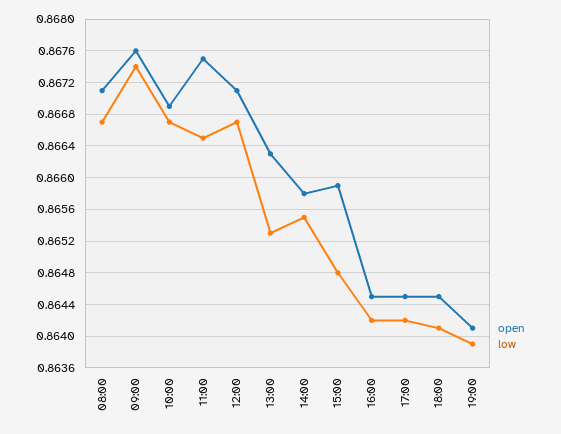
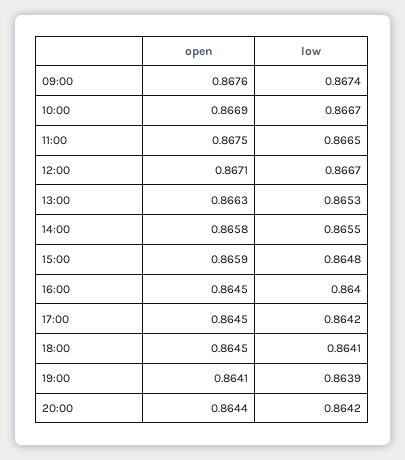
open, 08:00: 0.8671 -> none
low, 08:00: 0.8667 -> none
low, 16:00: 0.8642 -> 0.864
open, 20:00: none -> 0.8644
low, 20:00: none -> 0.8642

